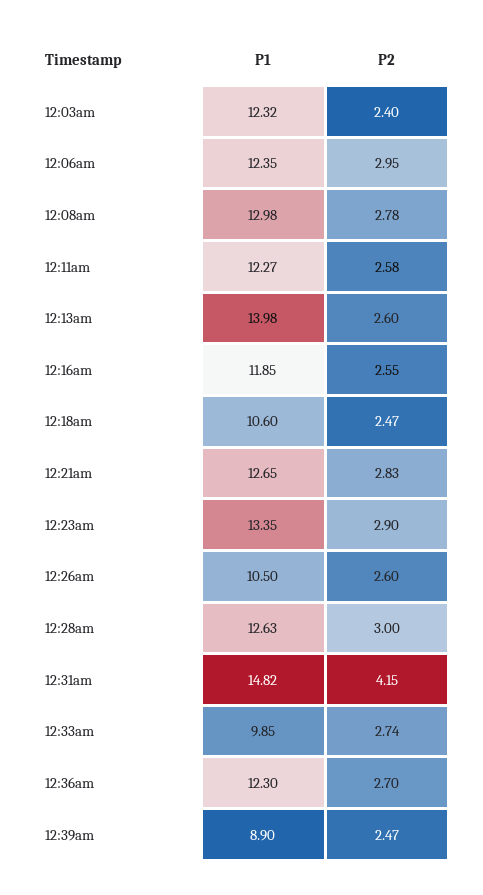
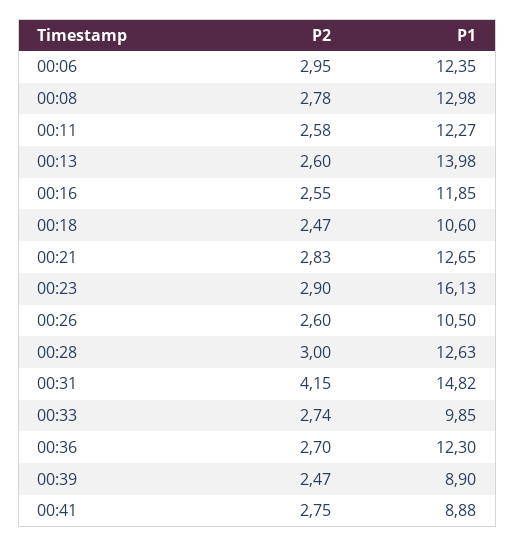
P1, 12:03am: 12.32 -> none
P2, 12:03am: 2.4 -> none
P1, 12:23am: 13.35 -> 16.13
P2, 00:41: none -> 2.75
P1, 00:41: none -> 8.88

